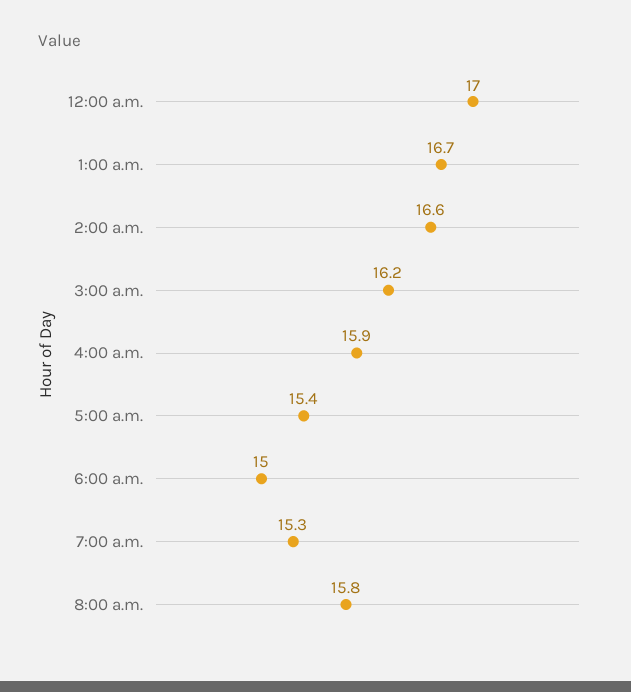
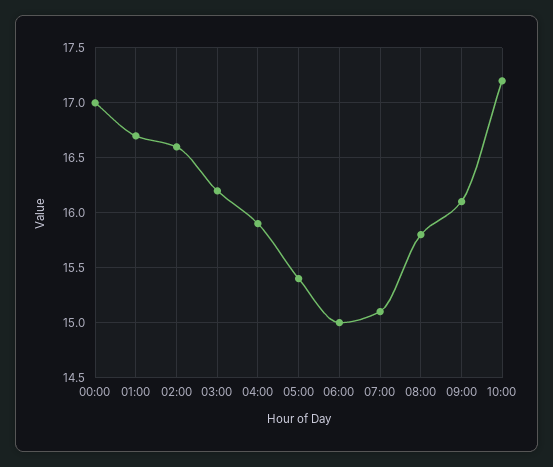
7:00 a.m.: 15.3 -> 15.1
09:00: none -> 16.1
10:00: none -> 17.2

